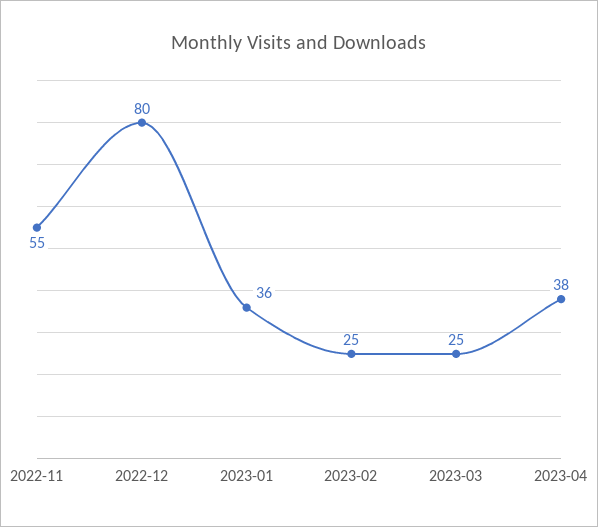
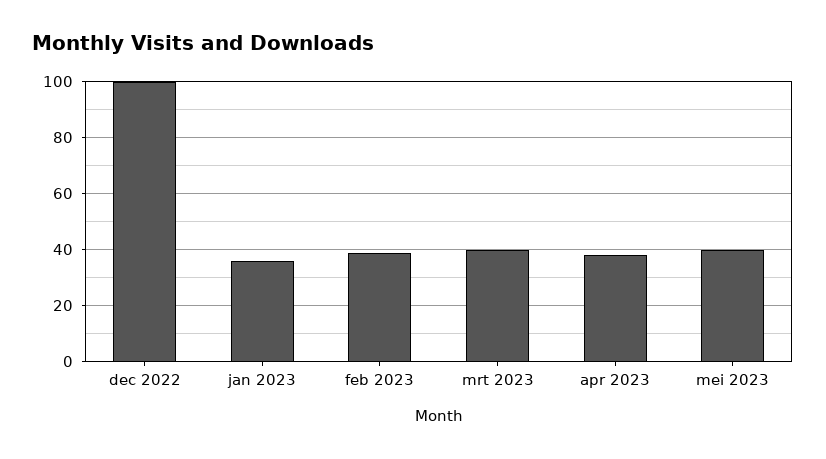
2022-11: 55 -> none
2022-12: 80 -> 100
2023-02: 25 -> 40
2023-03: 25 -> 40
mei 2023: none -> 40

